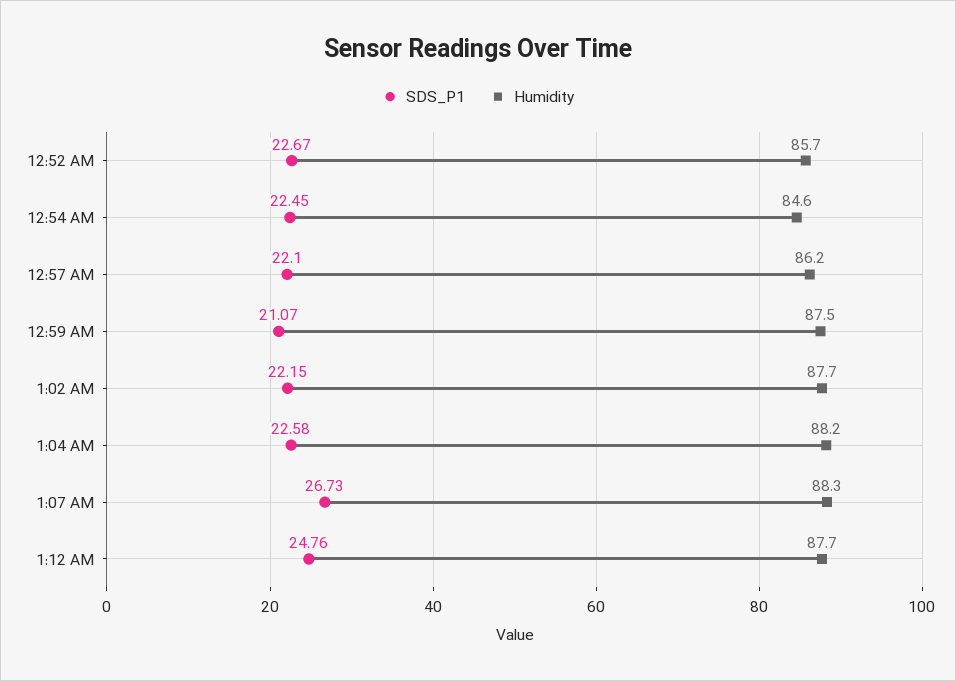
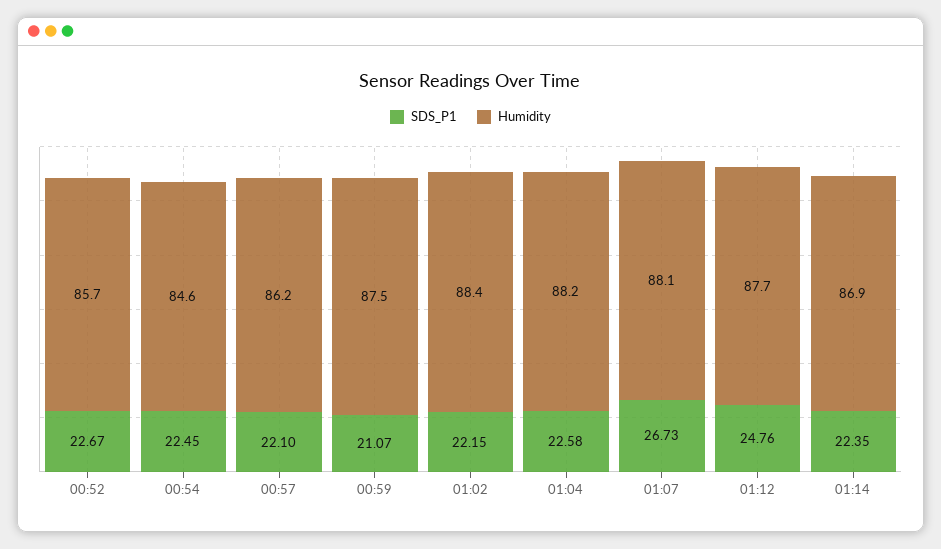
Humidity, 1:02 AM: 87.7 -> 88.4
Humidity, 1:07 AM: 88.3 -> 88.1
SDS_P1, 01:14: none -> 22.35
Humidity, 01:14: none -> 86.9

